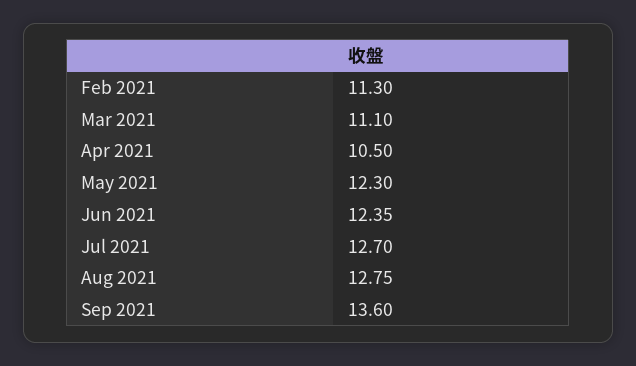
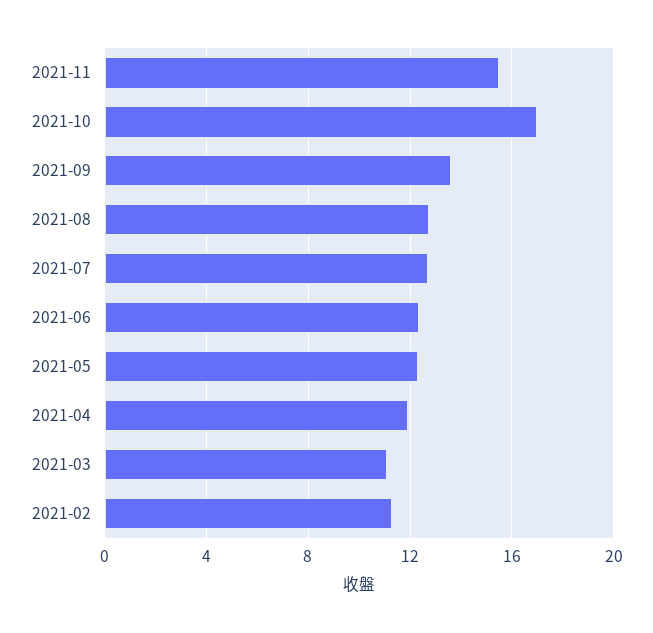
Apr 2021: 10.5 -> 12
2021-11: none -> 15.5
2021-10: none -> 17

